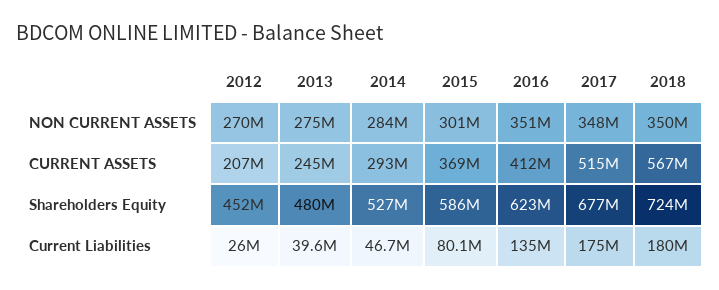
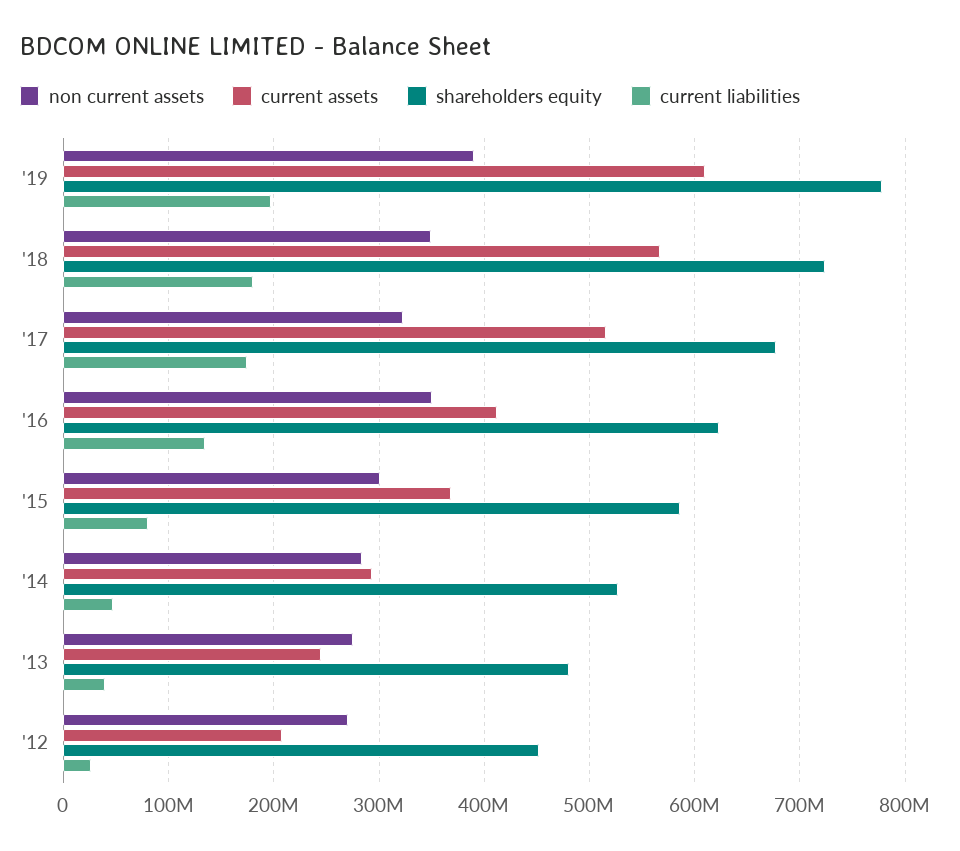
NON CURRENT ASSETS, 2017: 348000000 -> 320000000
NON CURRENT ASSETS, '19: none -> 390000000
CURRENT ASSETS, '19: none -> 610000000
Shareholders Equity, '19: none -> 780000000
Current Liabilities, '19: none -> 200000000

